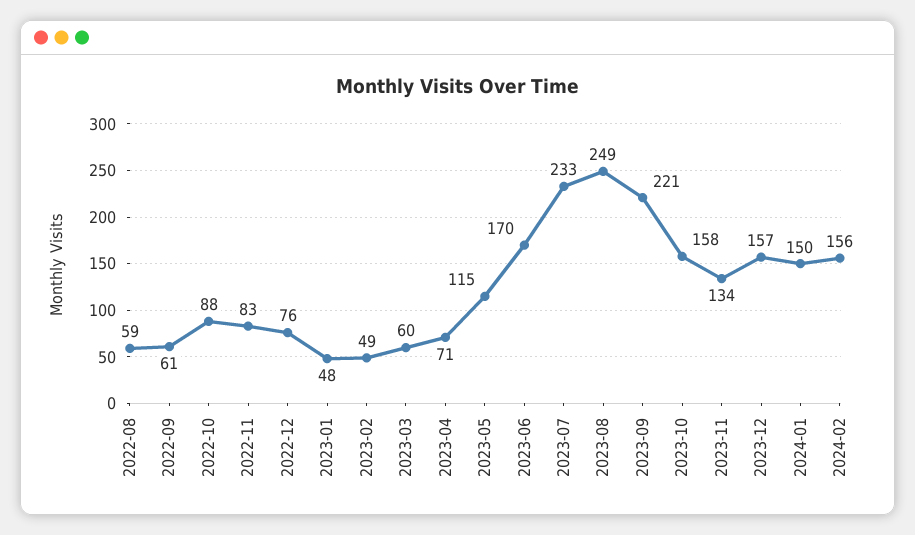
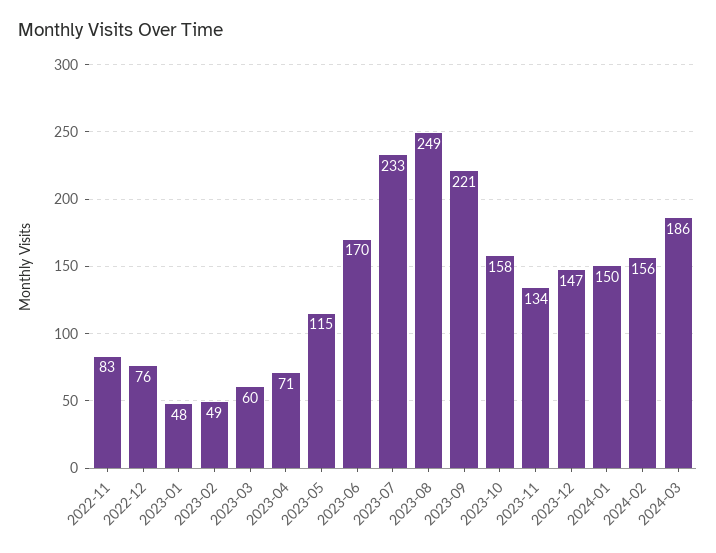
2022-08: 59 -> none
2022-09: 61 -> none
2022-10: 88 -> none
2023-12: 157 -> 147
2024-03: none -> 186

